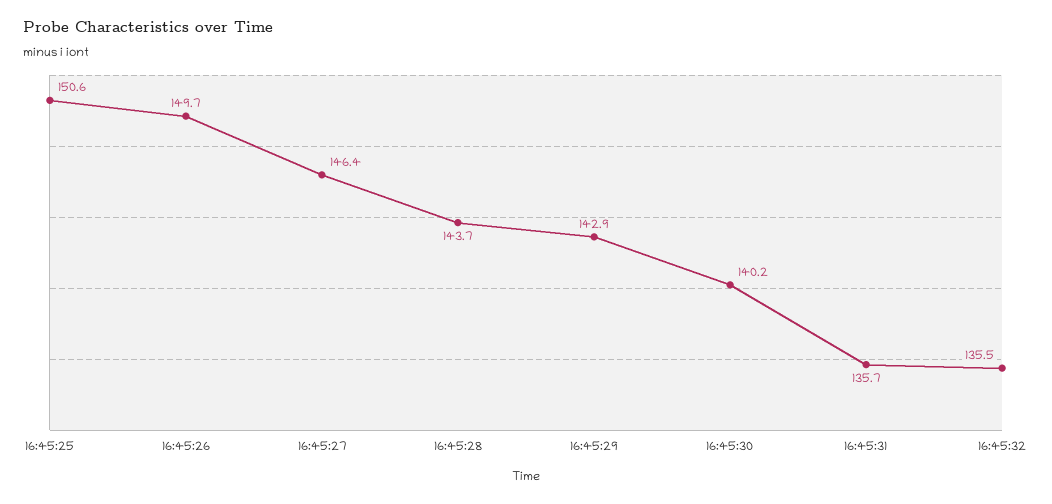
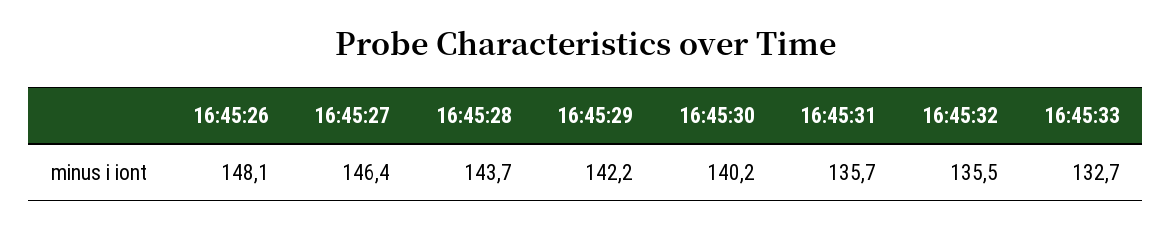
16:45:25: 150.6 -> none
16:45:26: 149.7 -> 148.1
16:45:29: 142.9 -> 142.2
16:45:33: none -> 132.7

